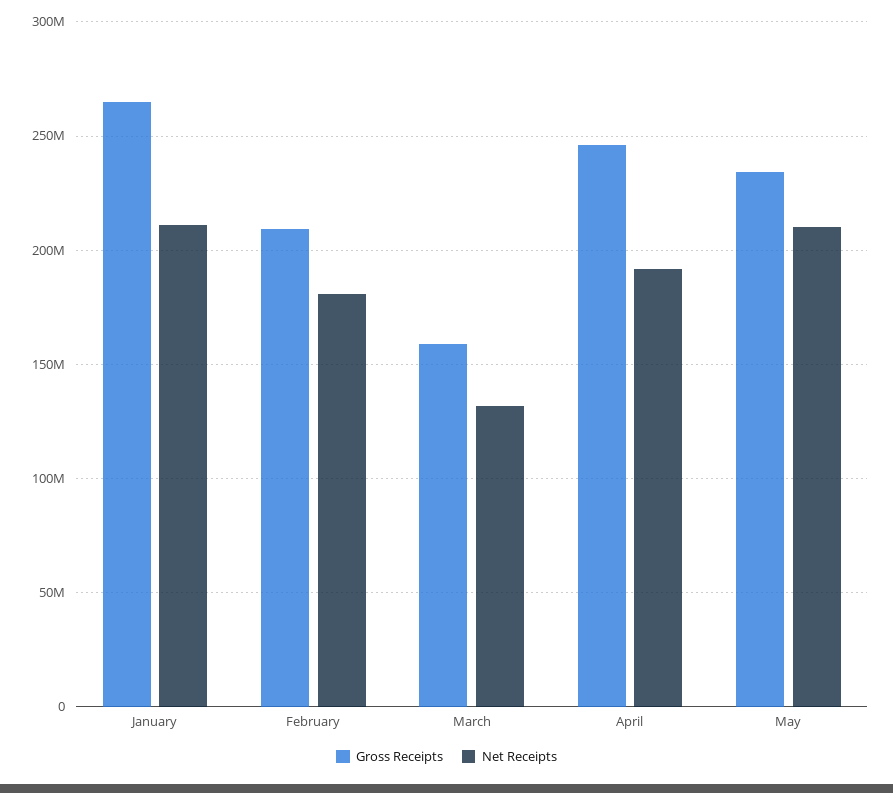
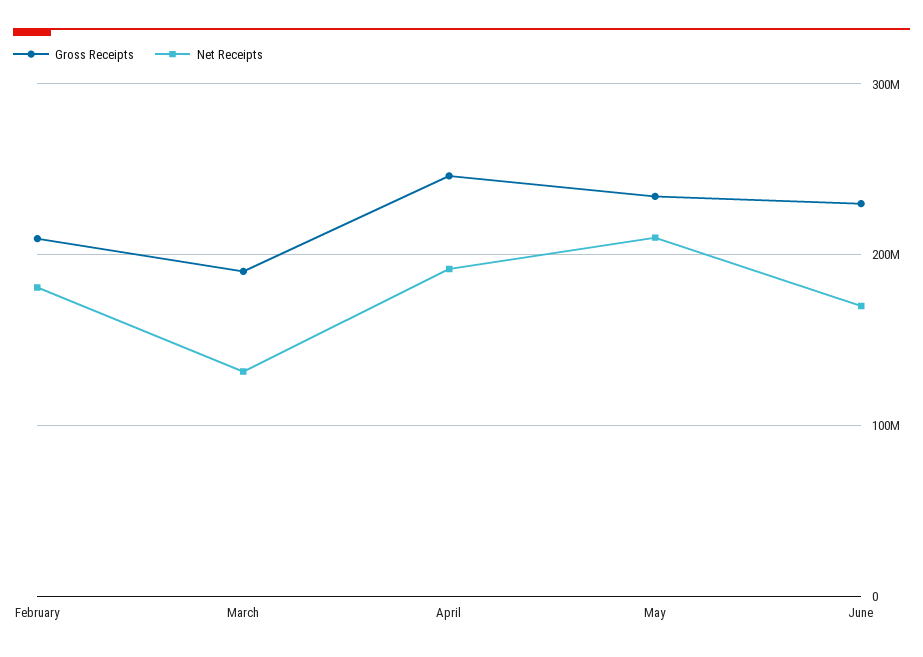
Gross Receipts, January: 265000000 -> none
Net Receipts, January: 210000000 -> none
Gross Receipts, March: 160000000 -> 190000000
Gross Receipts, June: none -> 230000000
Net Receipts, June: none -> 170000000

